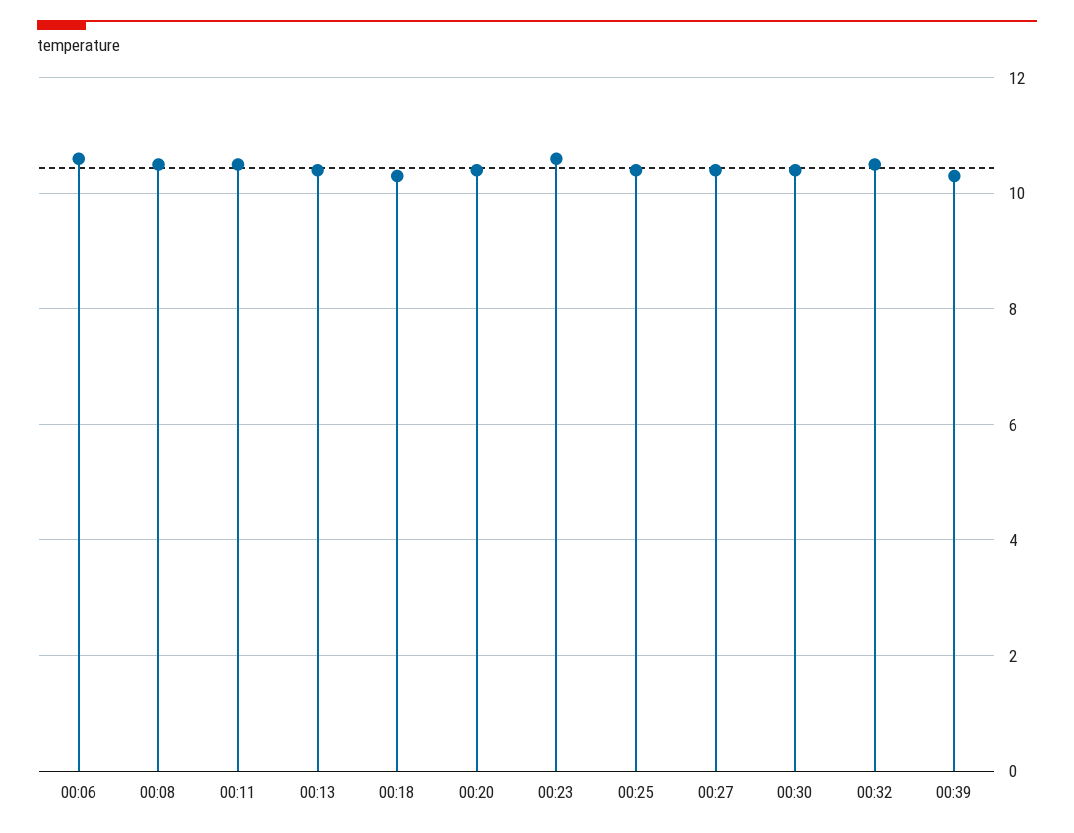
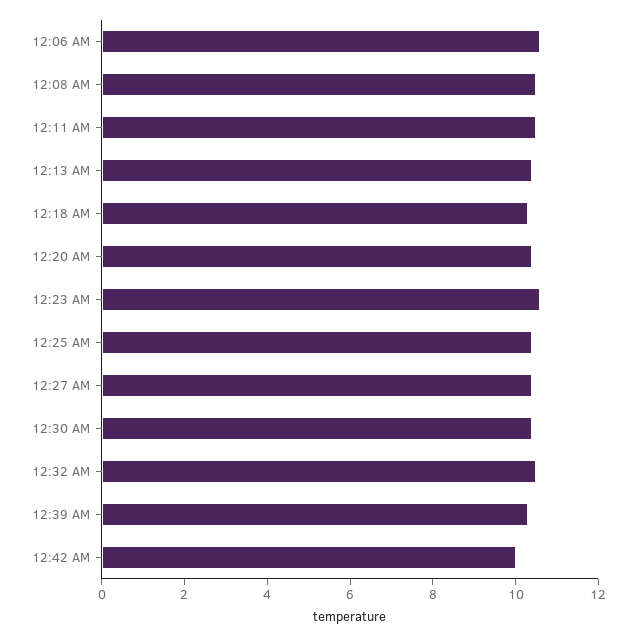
12:42 AM: none -> 10

